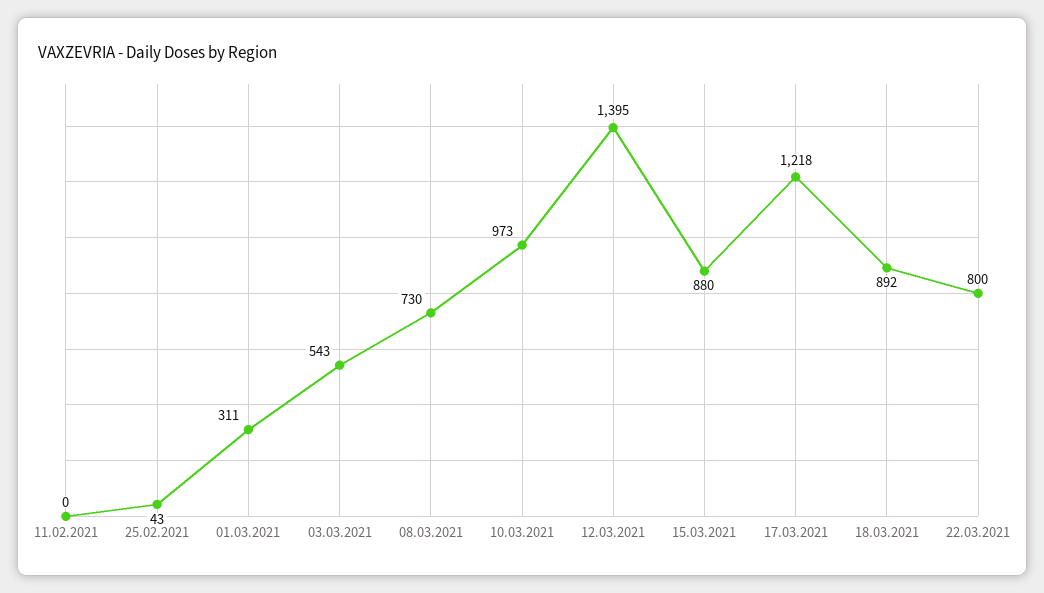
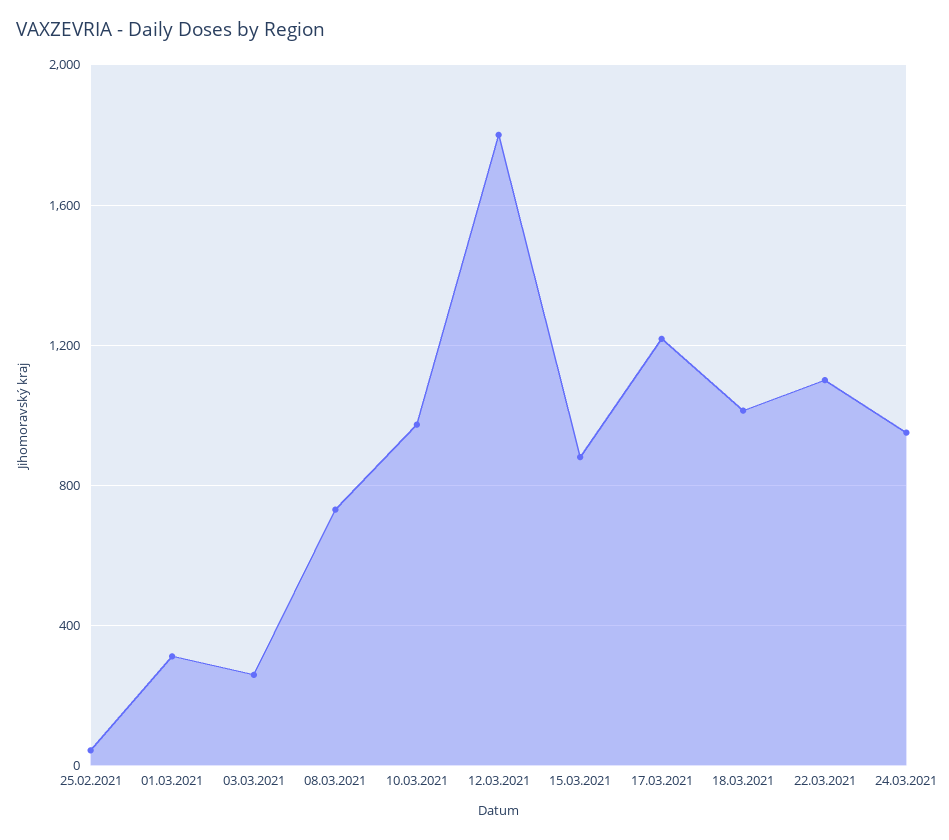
11.02.2021: 0 -> none
03.03.2021: 543 -> 250
12.03.2021: 1395 -> 1800
18.03.2021: 892 -> 1000
22.03.2021: 800 -> 1100
24.03.2021: none -> 950

